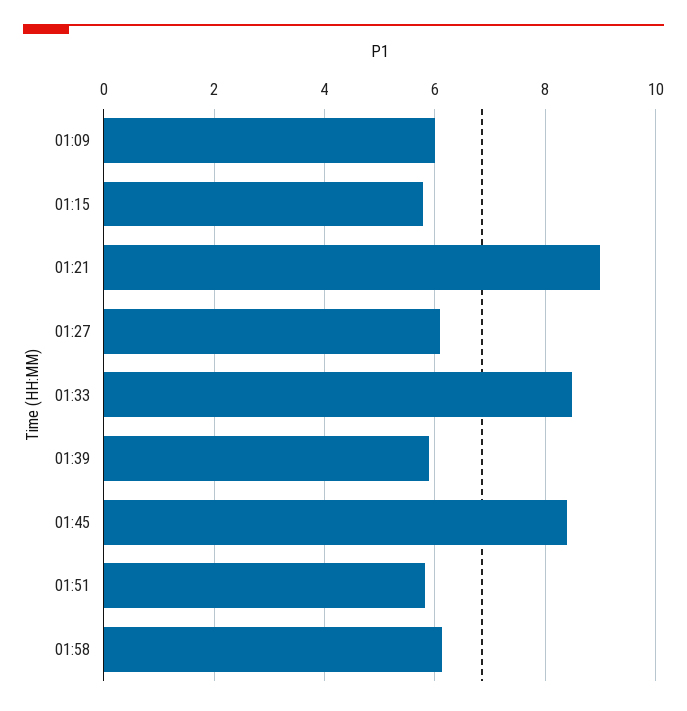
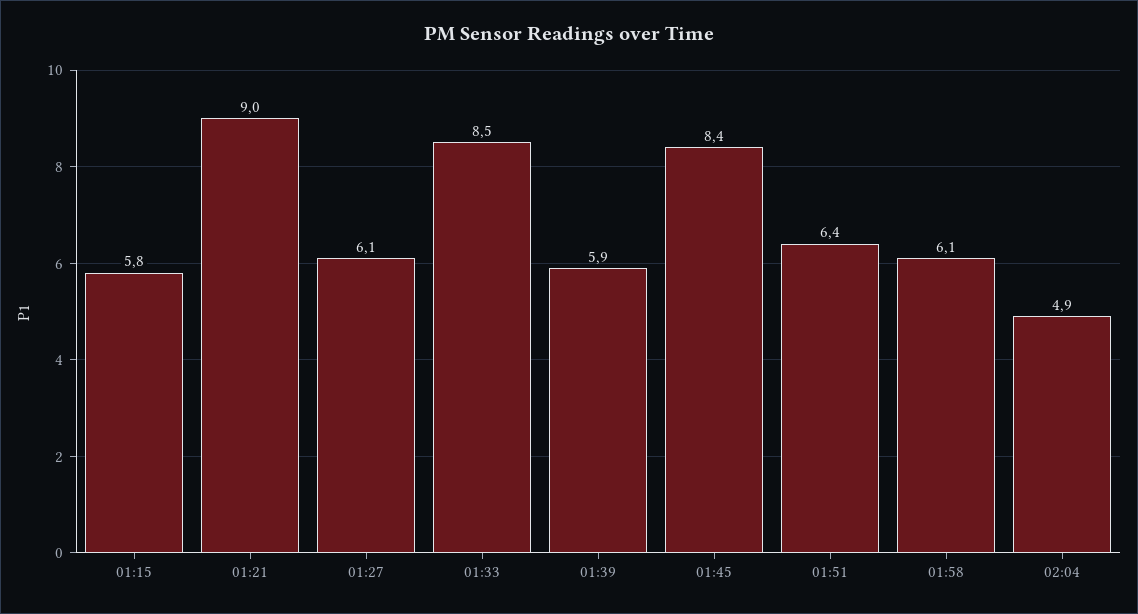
01:09: 6 -> none
01:51: 5.8 -> 6.4
02:04: none -> 4.9

